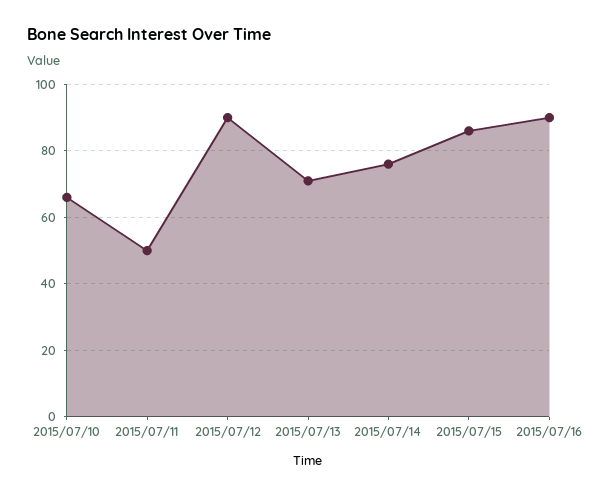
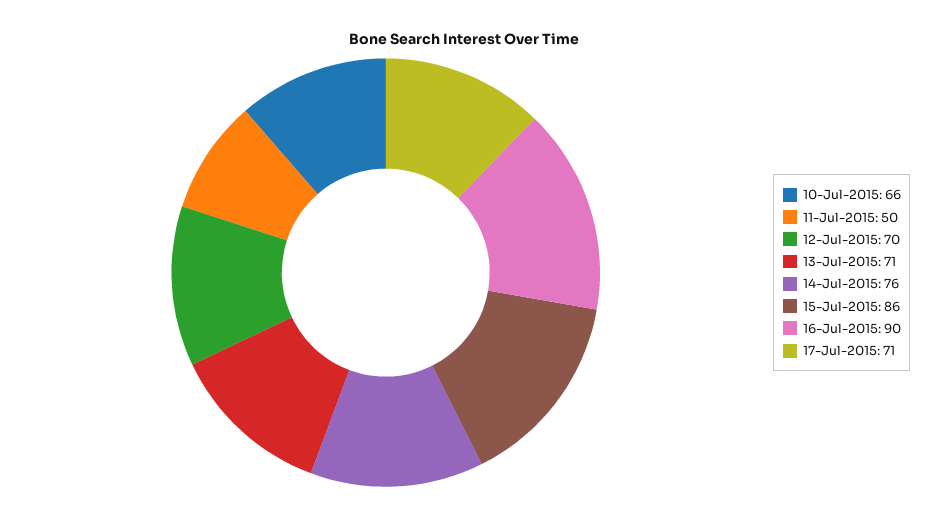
2015/07/12: 90 -> 70
17-Jul-2015: none -> 71

